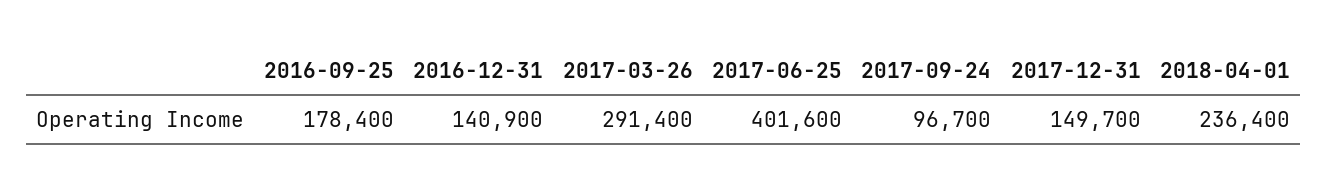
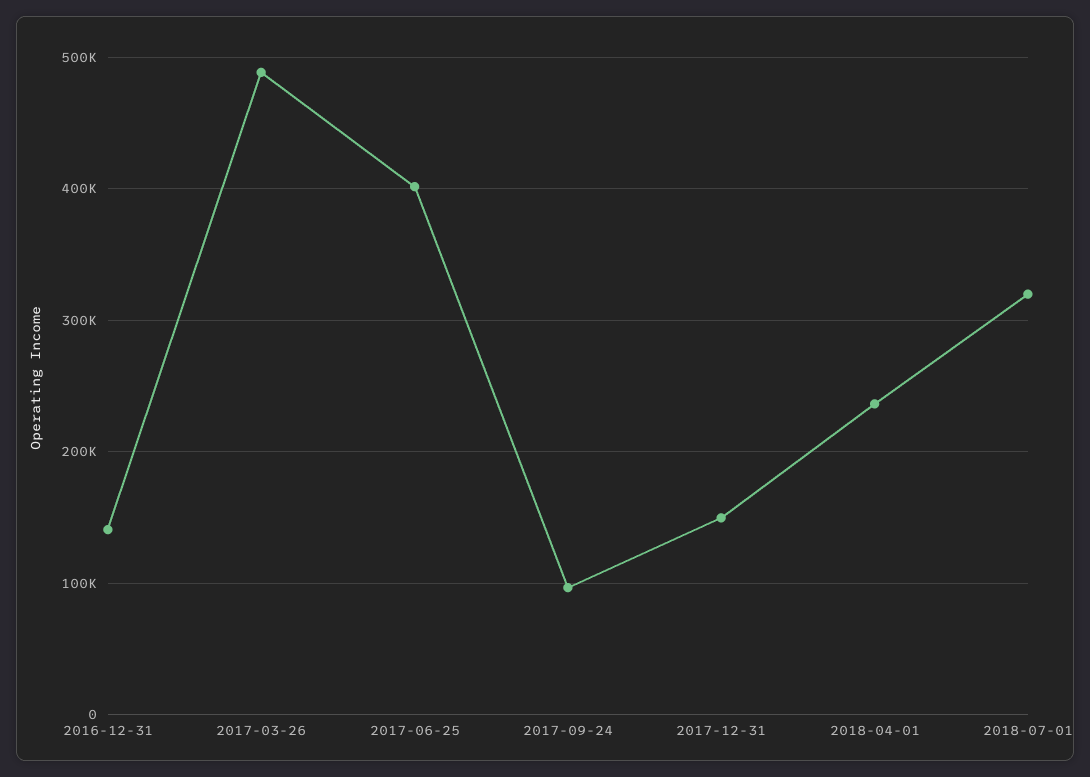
2016-09-25: 178400 -> none
2017-03-26: 291400 -> 490000
2018-07-01: none -> 320000

